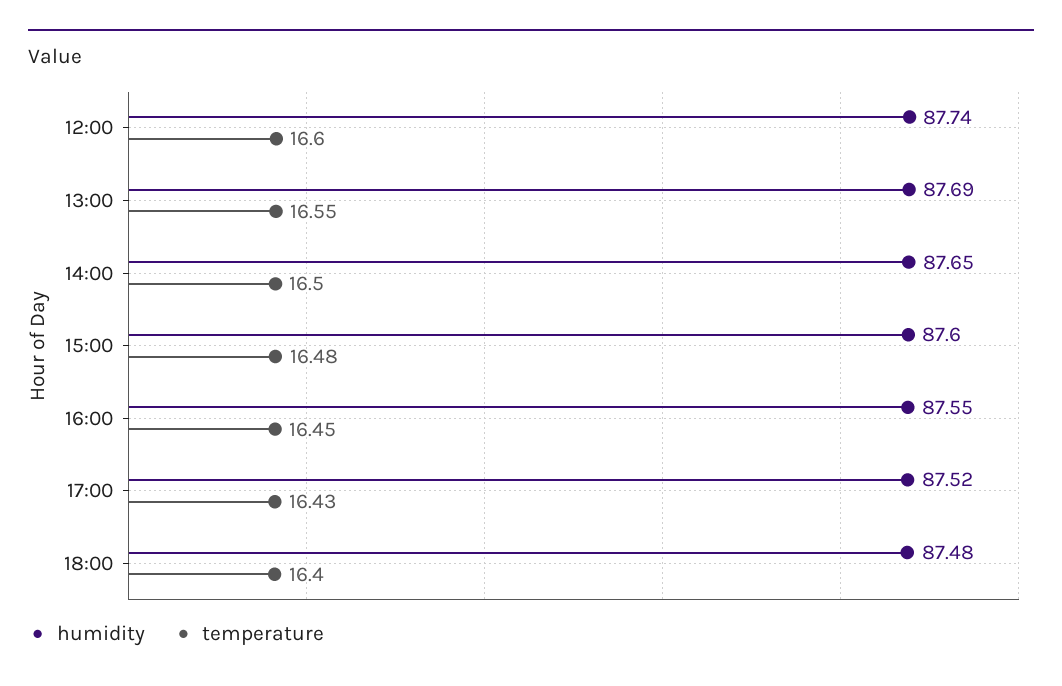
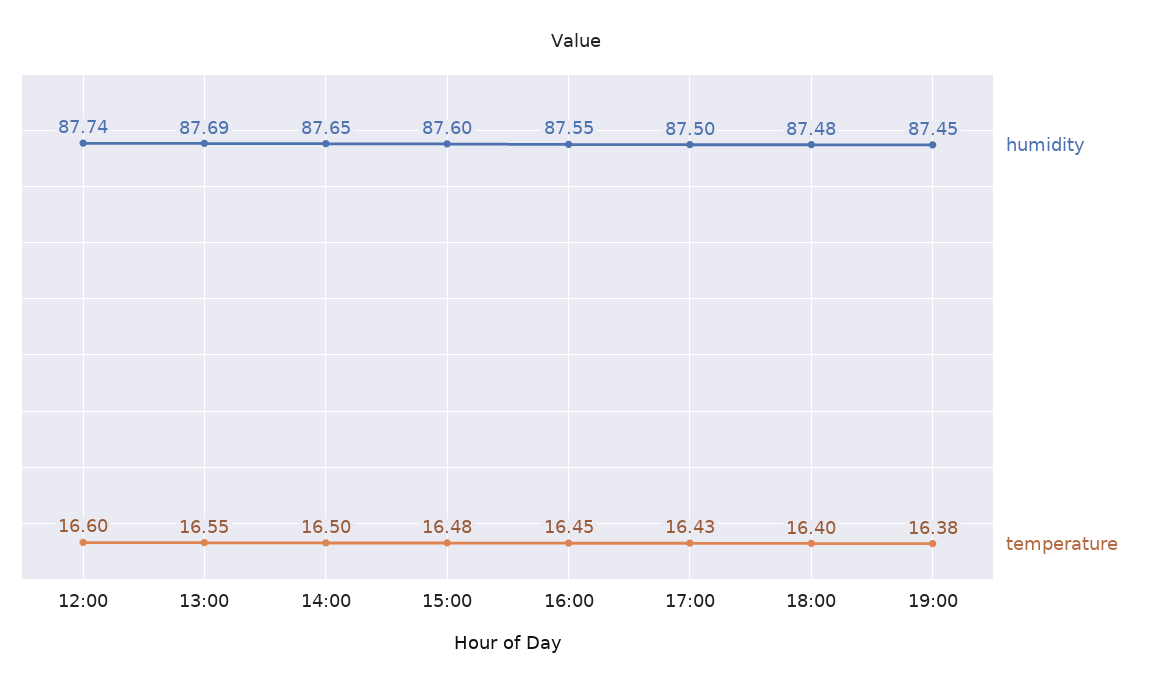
humidity, 17:00: 87.52 -> 87.5
humidity, 19:00: none -> 87.45
temperature, 19:00: none -> 16.38

